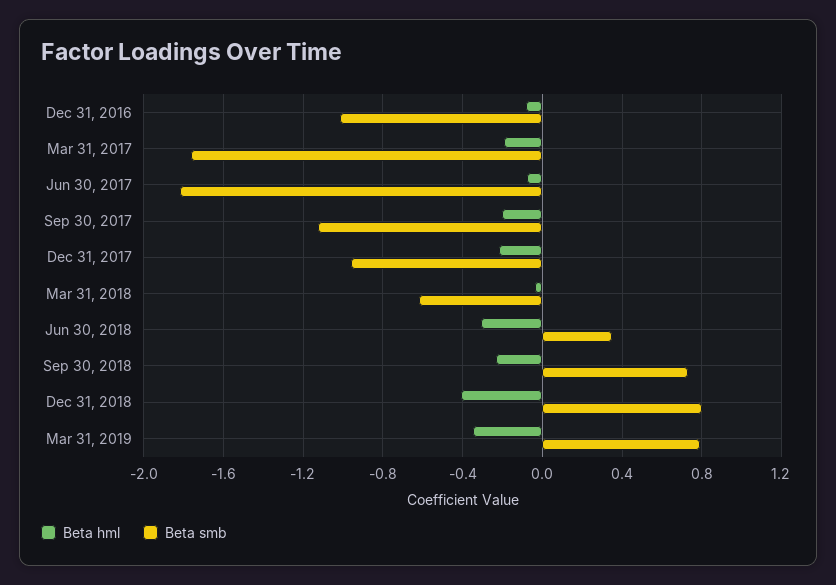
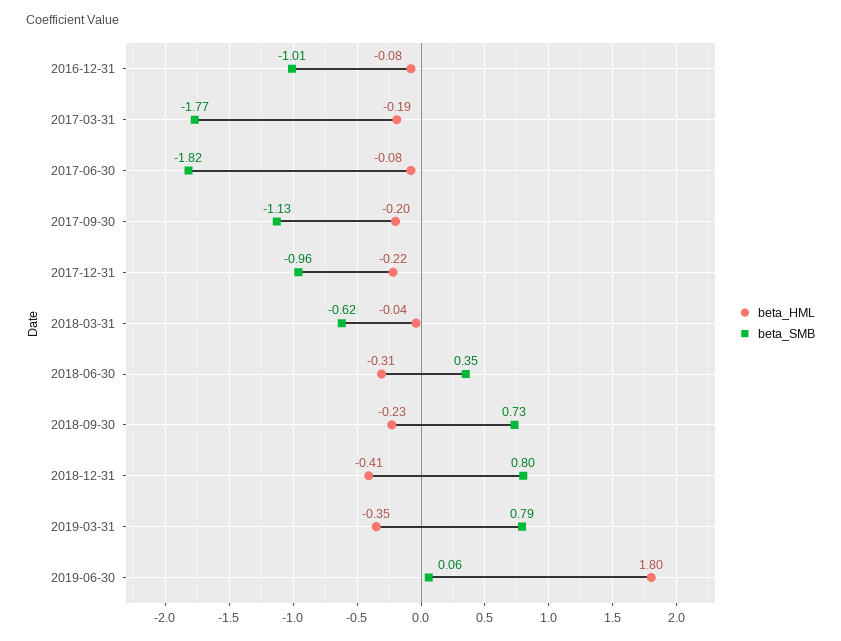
Beta hml, 2019-06-30: none -> 1.8
Beta smb, 2019-06-30: none -> 0.06

